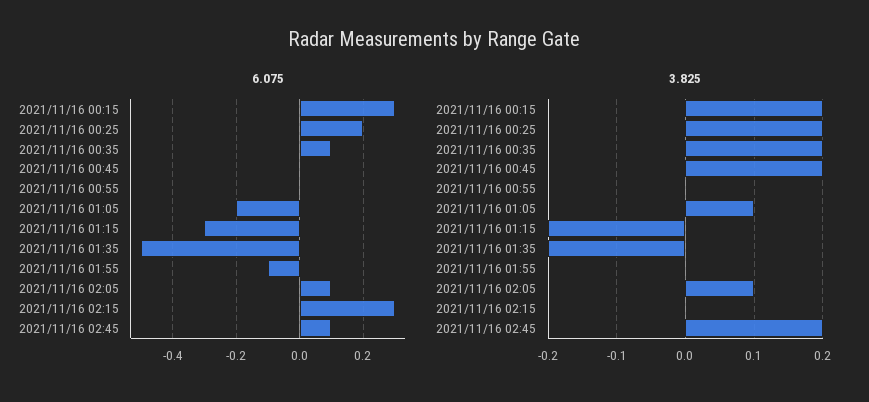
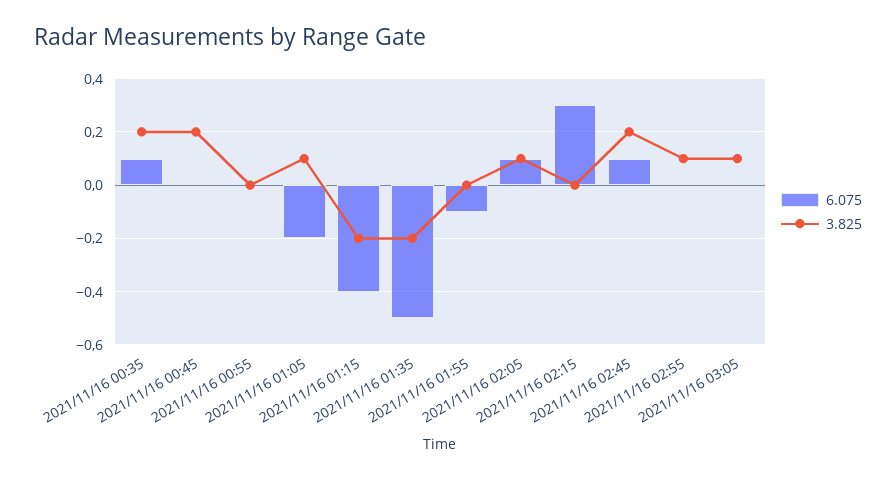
6.075, 2021/11/16 00:15: 0.3 -> none
6.075, 2021/11/16 00:25: 0.2 -> none
6.075, 2021/11/16 01:15: -0.3 -> -0.4
3.825, 2021/11/16 00:15: 0.2 -> none
3.825, 2021/11/16 00:25: 0.2 -> none
6.075, 2021/11/16 02:55: none -> 0
3.825, 2021/11/16 02:55: none -> 0.1
6.075, 2021/11/16 03:05: none -> 0
3.825, 2021/11/16 03:05: none -> 0.1

